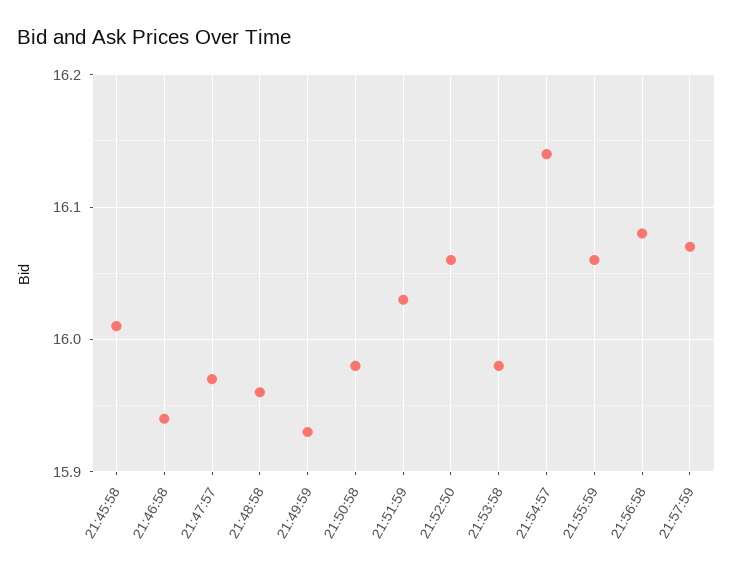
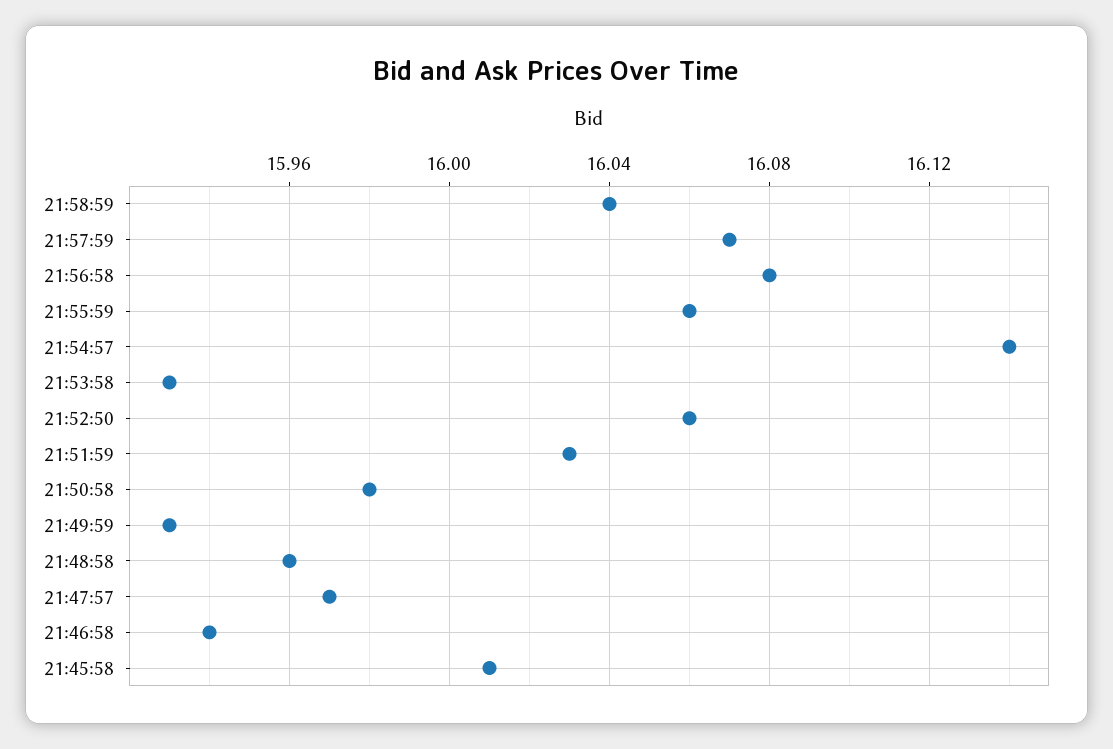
21:53:58: 15.98 -> 15.93
21:58:59: none -> 16.04

